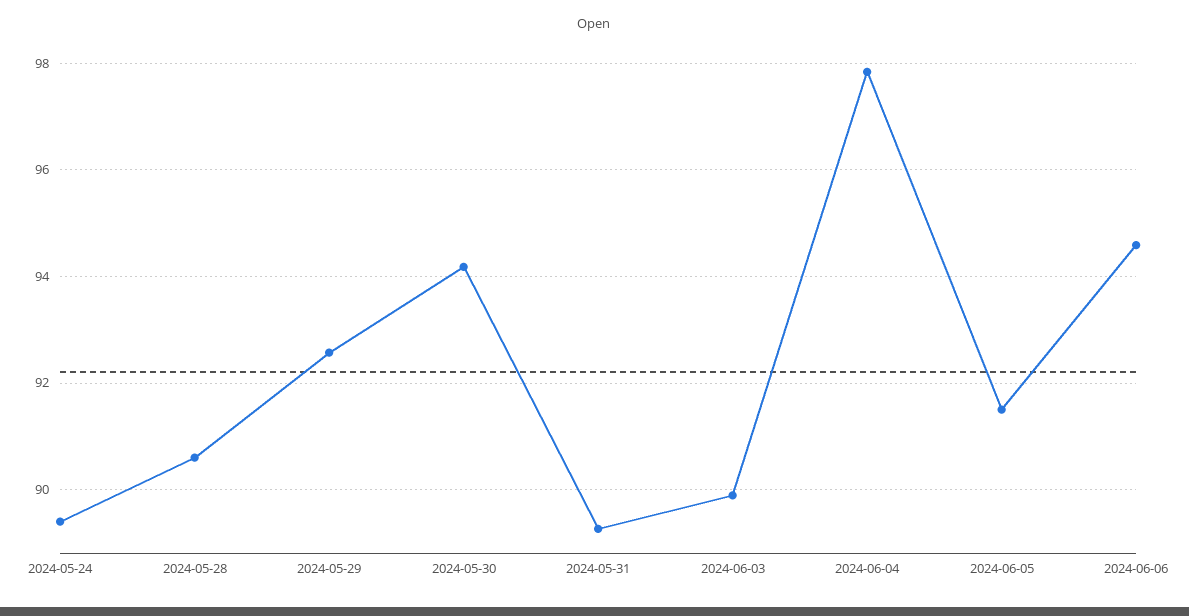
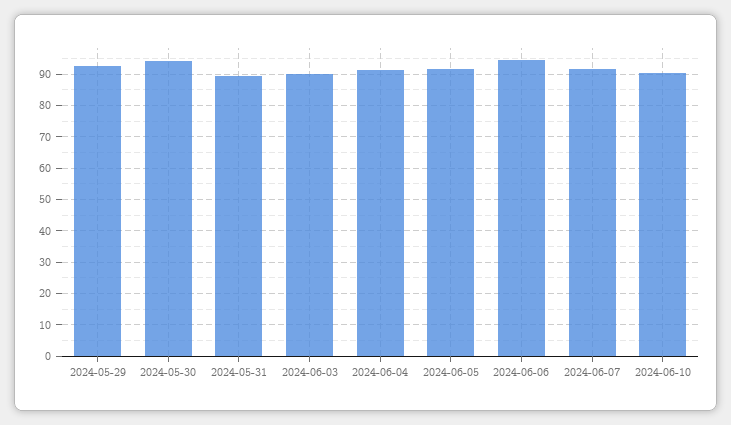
2024-05-24: 89.4 -> none
2024-05-28: 90.6 -> none
2024-06-04: 97.8 -> 92
2024-06-07: none -> 92
2024-06-10: none -> 90

